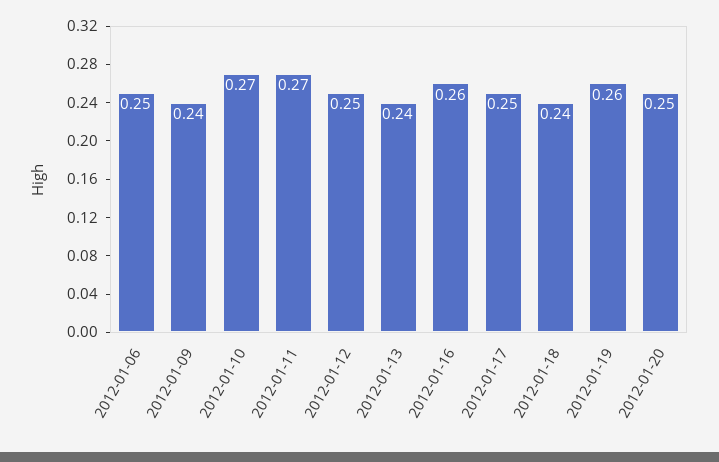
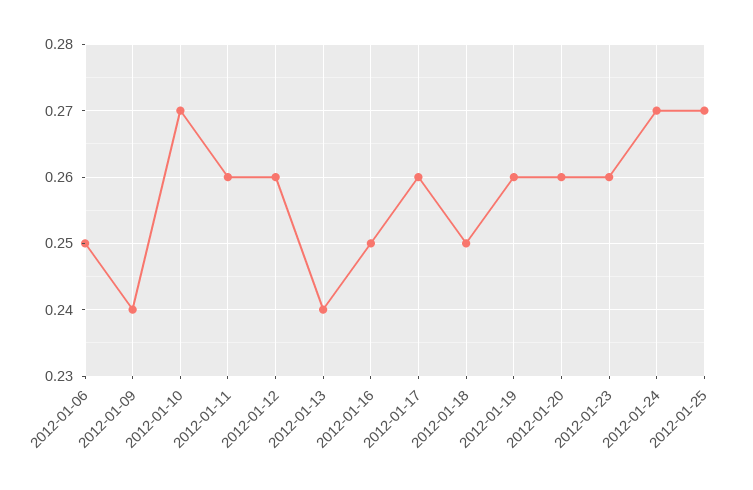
2012-01-11: 0.27 -> 0.26
2012-01-12: 0.25 -> 0.26
2012-01-16: 0.26 -> 0.25
2012-01-17: 0.25 -> 0.26
2012-01-18: 0.24 -> 0.25
2012-01-20: 0.25 -> 0.26
2012-01-23: none -> 0.26
2012-01-24: none -> 0.27
2012-01-25: none -> 0.27

